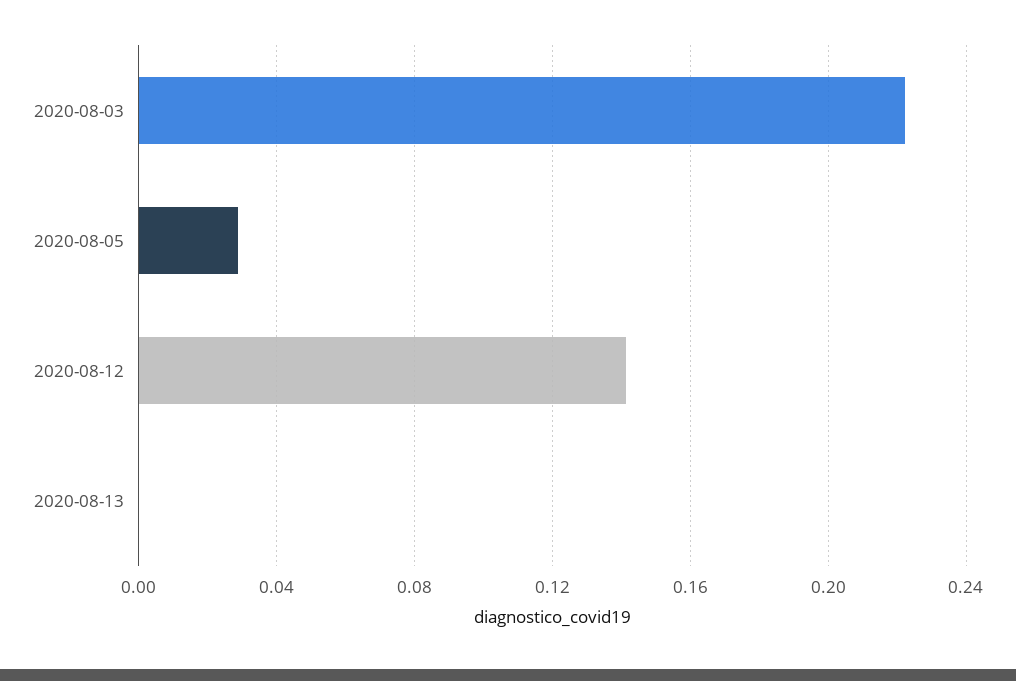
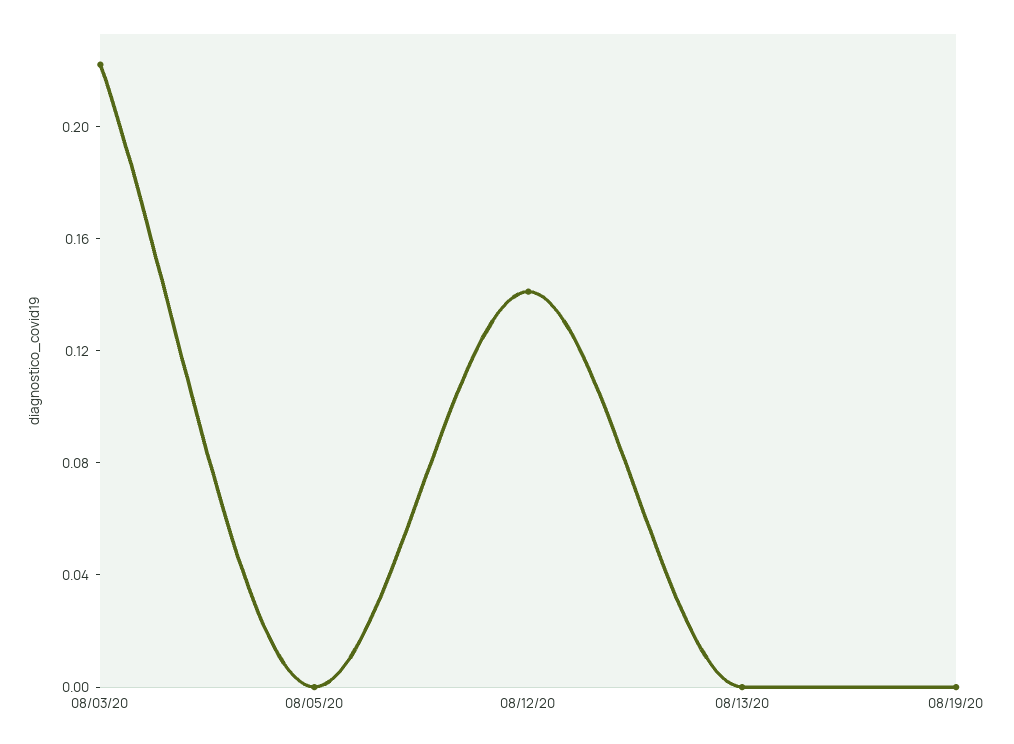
2020-08-05: 0.03 -> 0
08/19/20: none -> 0

